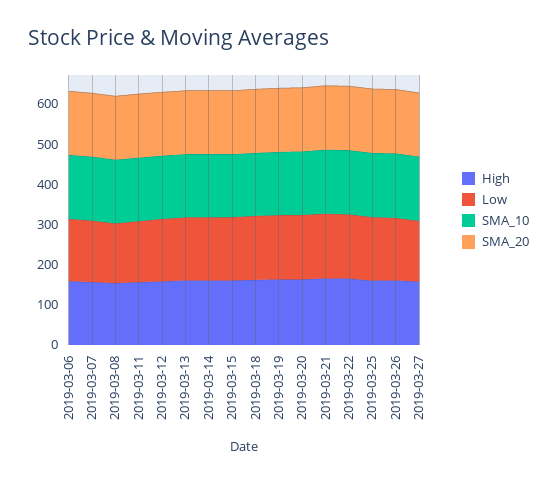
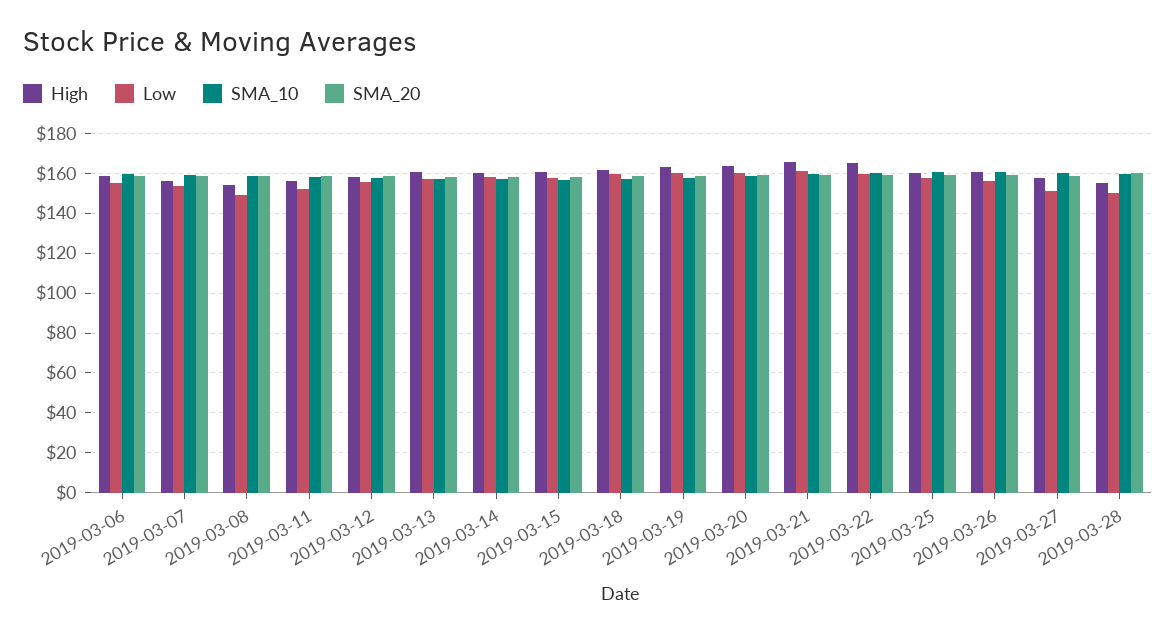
High, 2019-03-28: none -> 155
Low, 2019-03-28: none -> 150
SMA_10, 2019-03-28: none -> 160
SMA_20, 2019-03-28: none -> 160

